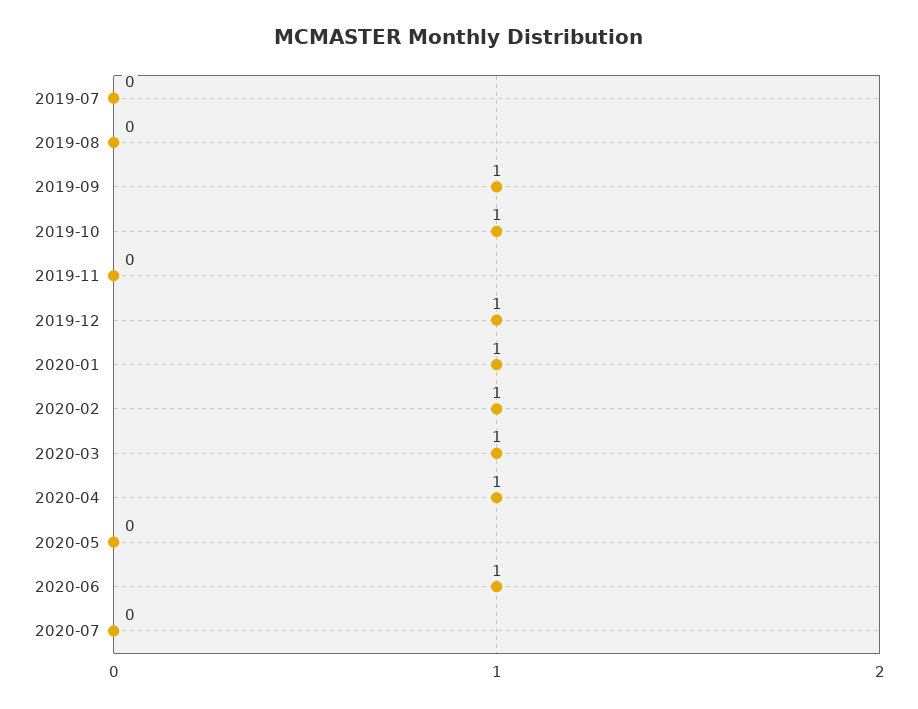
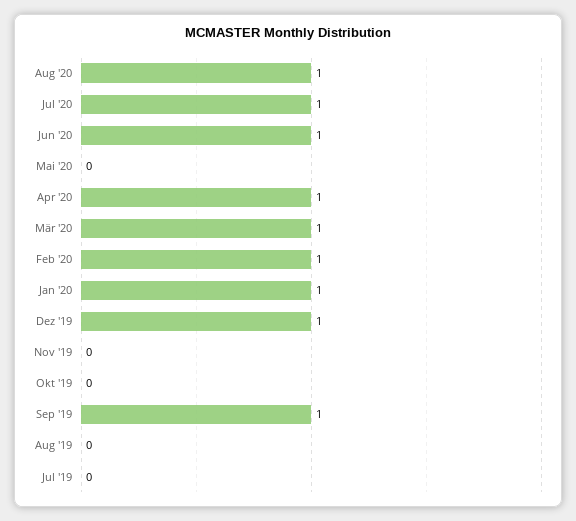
2019-10: 1 -> 0
2020-07: 0 -> 1
Aug '20: none -> 1

